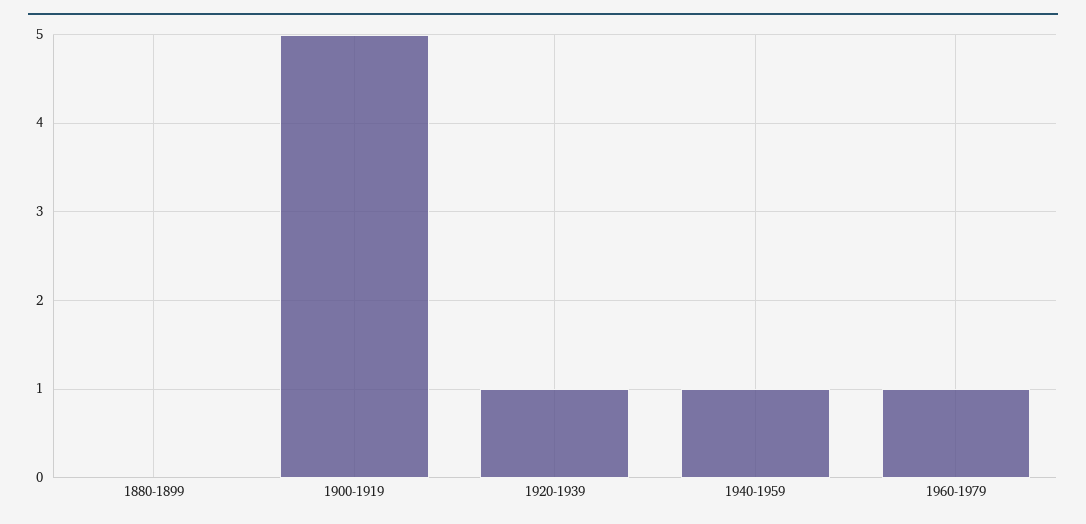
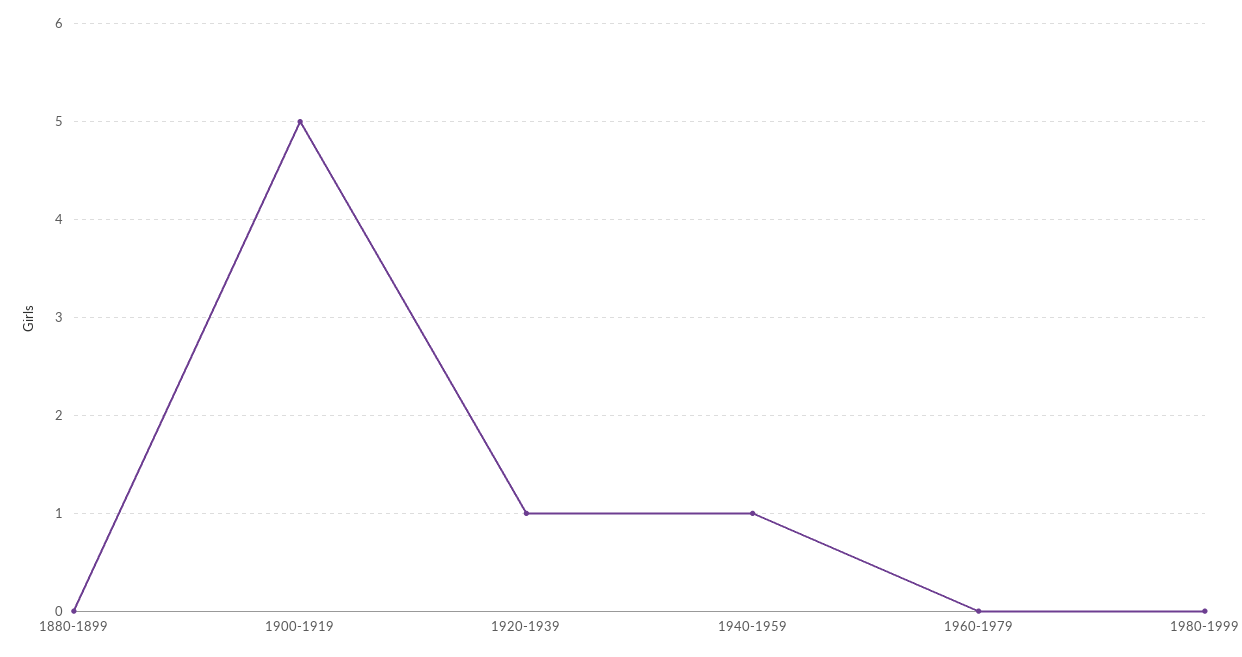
1960-1979: 1 -> 0
1980-1999: none -> 0

